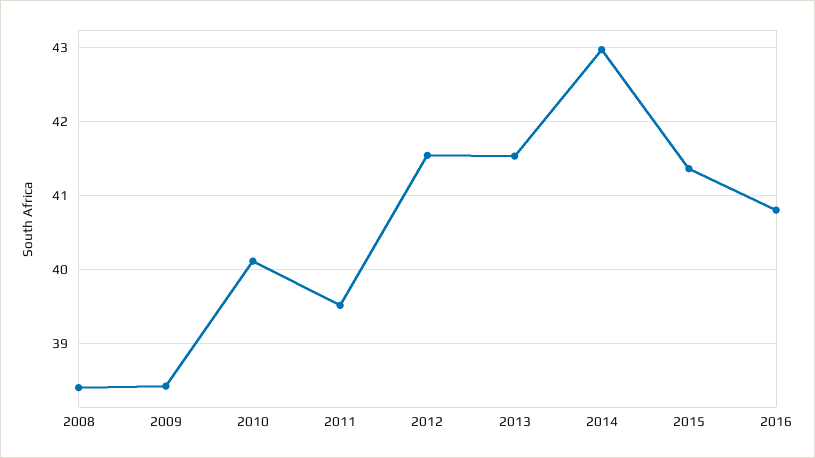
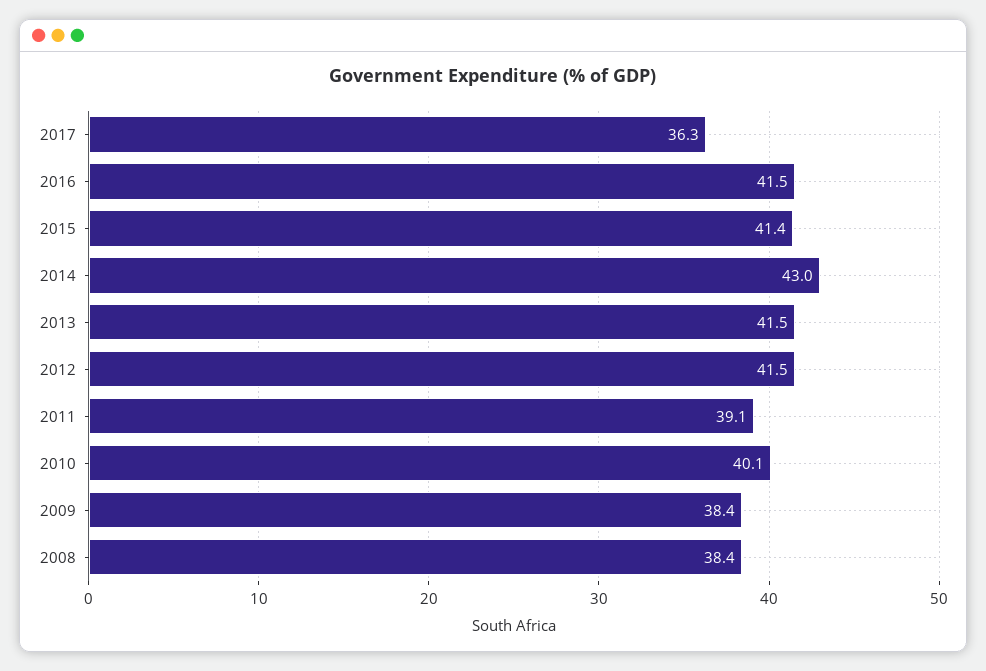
2011: 39.5 -> 39.1
2016: 40.8 -> 41.5
2017: none -> 36.3

